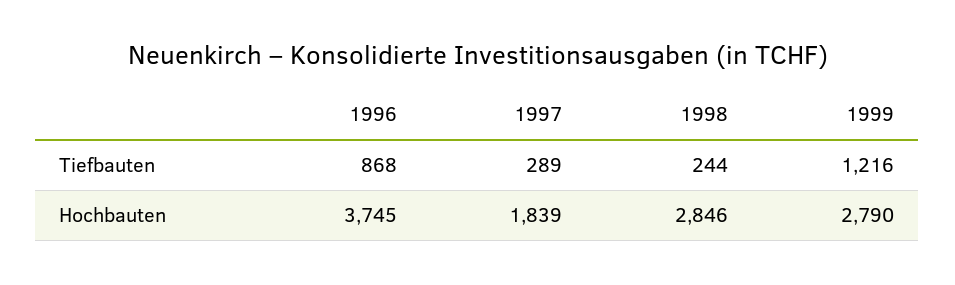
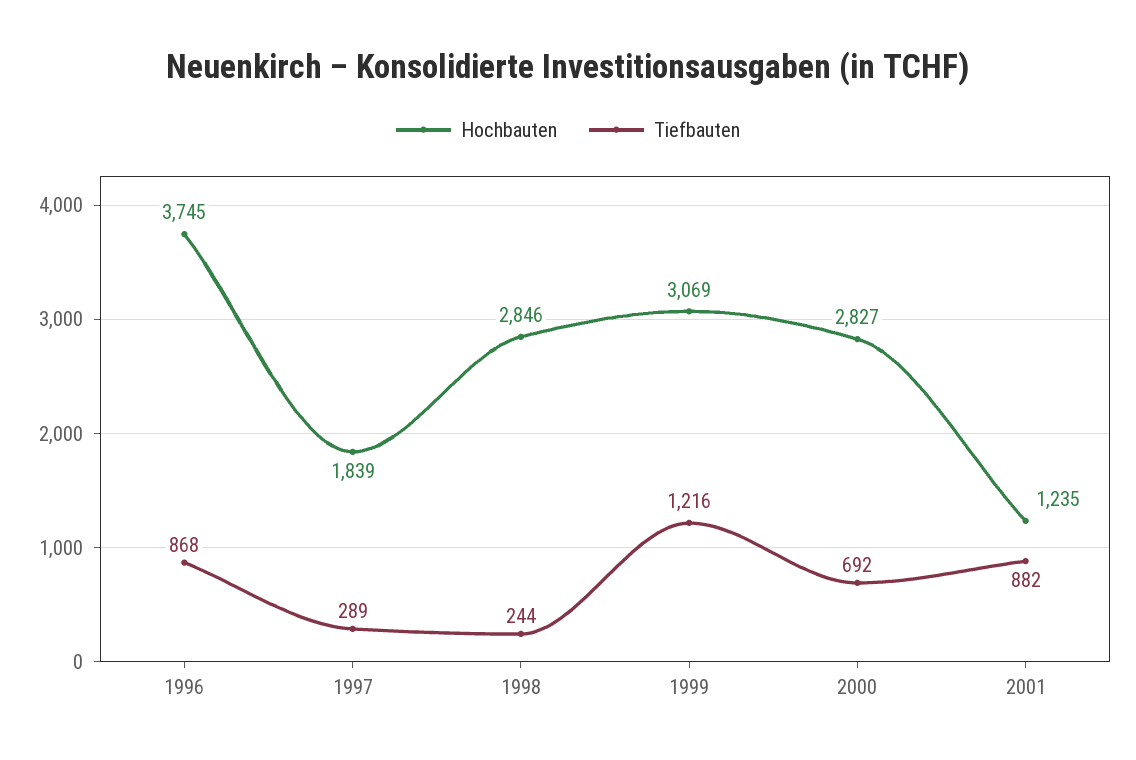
Hochbauten, 1999: 2790 -> 3069
Hochbauten, 2000: none -> 2827
Tiefbauten, 2000: none -> 692
Hochbauten, 2001: none -> 1235
Tiefbauten, 2001: none -> 882

